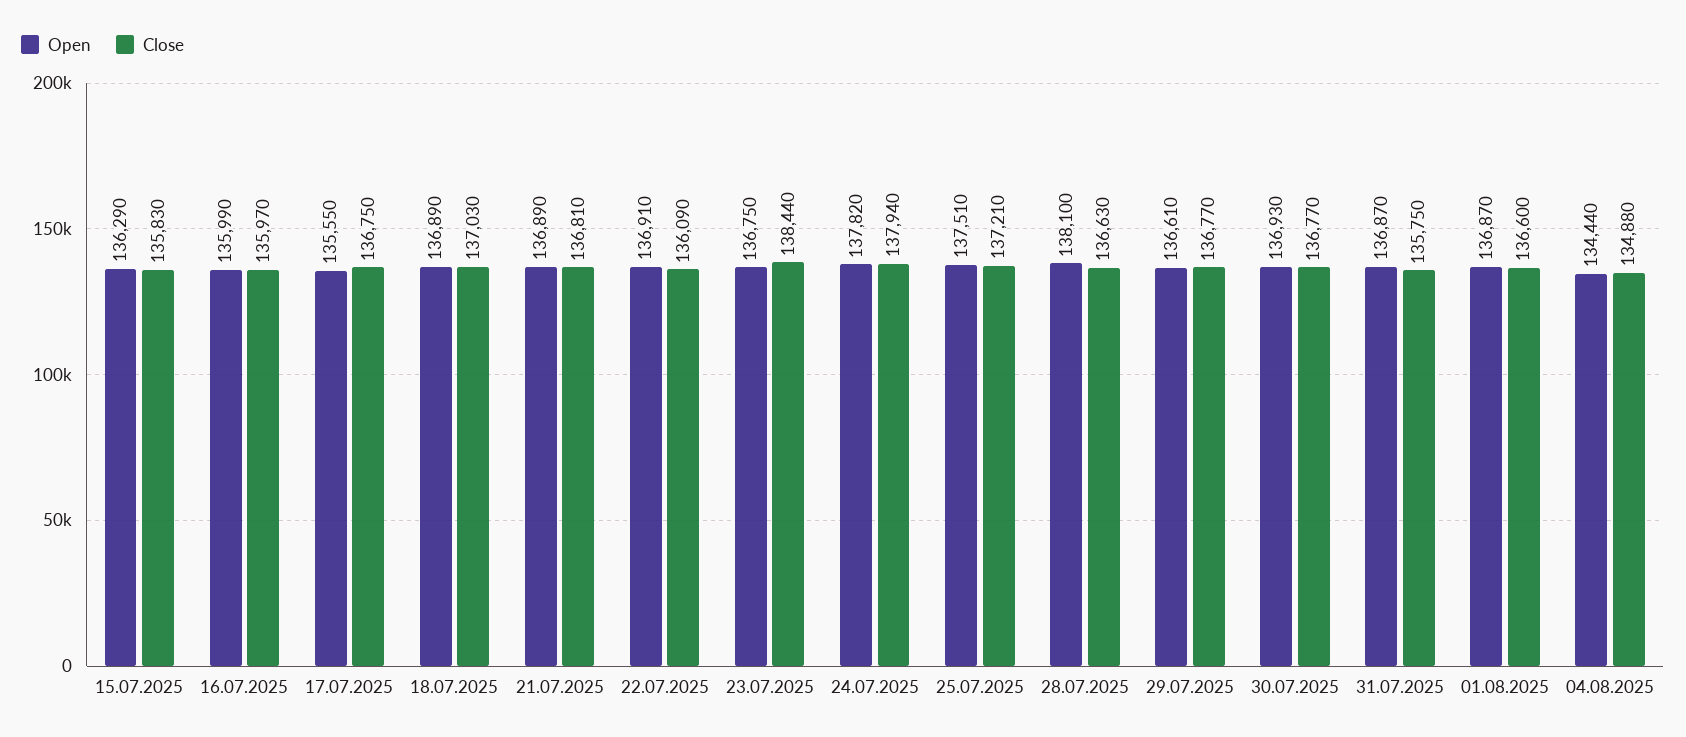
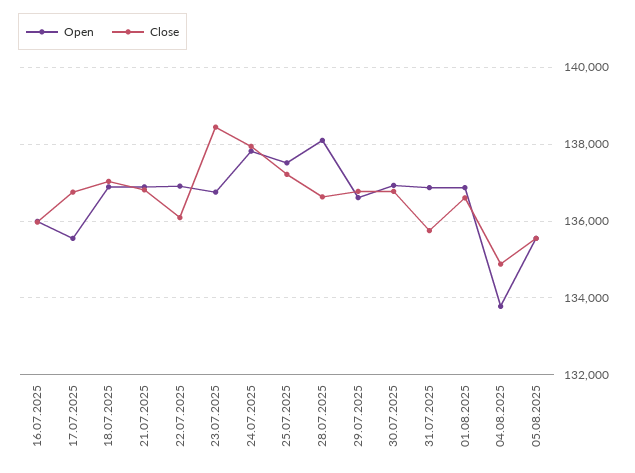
Open, 15.07.2025: 136290 -> none
Close, 15.07.2025: 135830 -> none
Open, 04.08.2025: 134440 -> 133800
Open, 05.08.2025: none -> 135600
Close, 05.08.2025: none -> 135600

